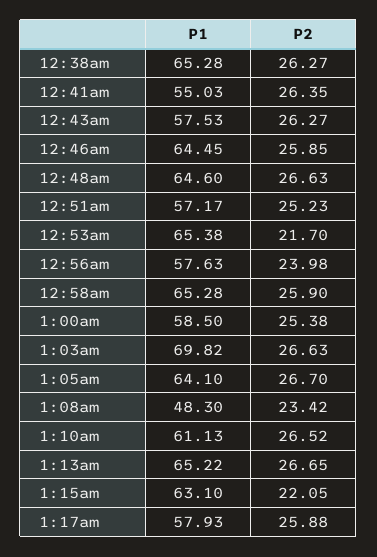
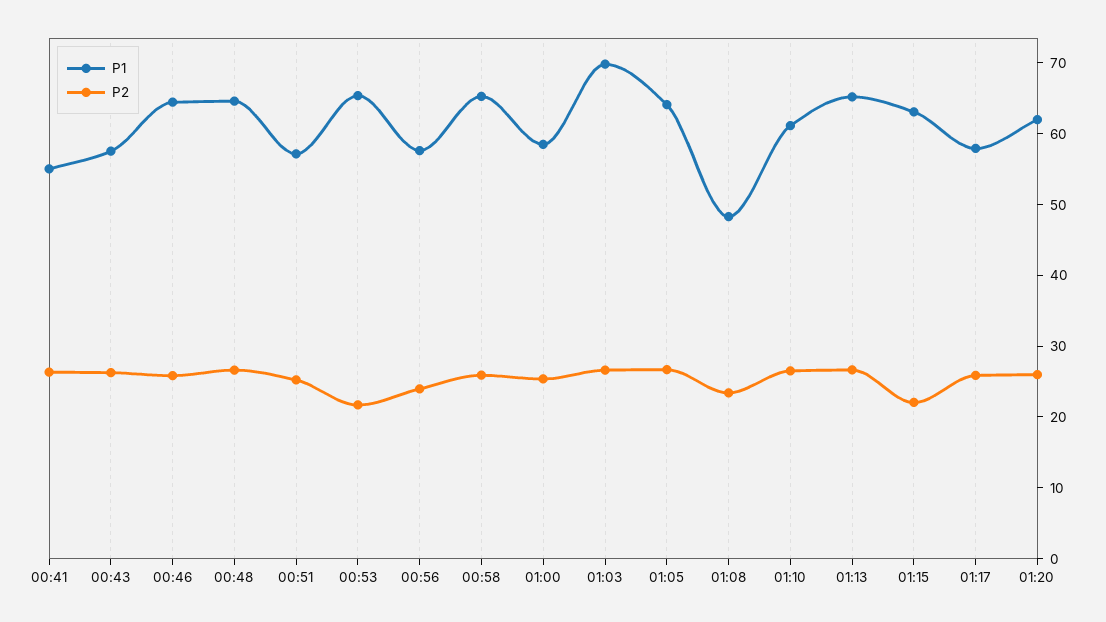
P1, 12:38am: 65.28 -> none
P2, 12:38am: 26.27 -> none
P1, 01:20: none -> 62
P2, 01:20: none -> 26

